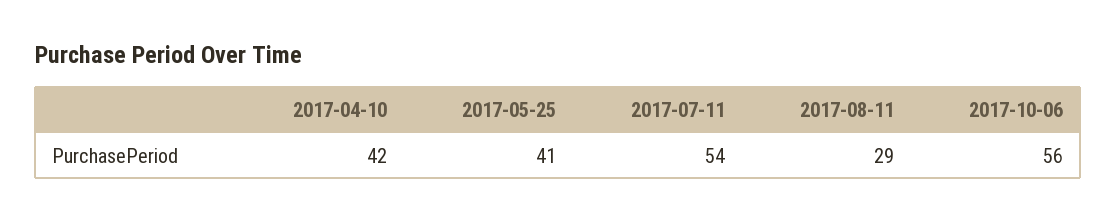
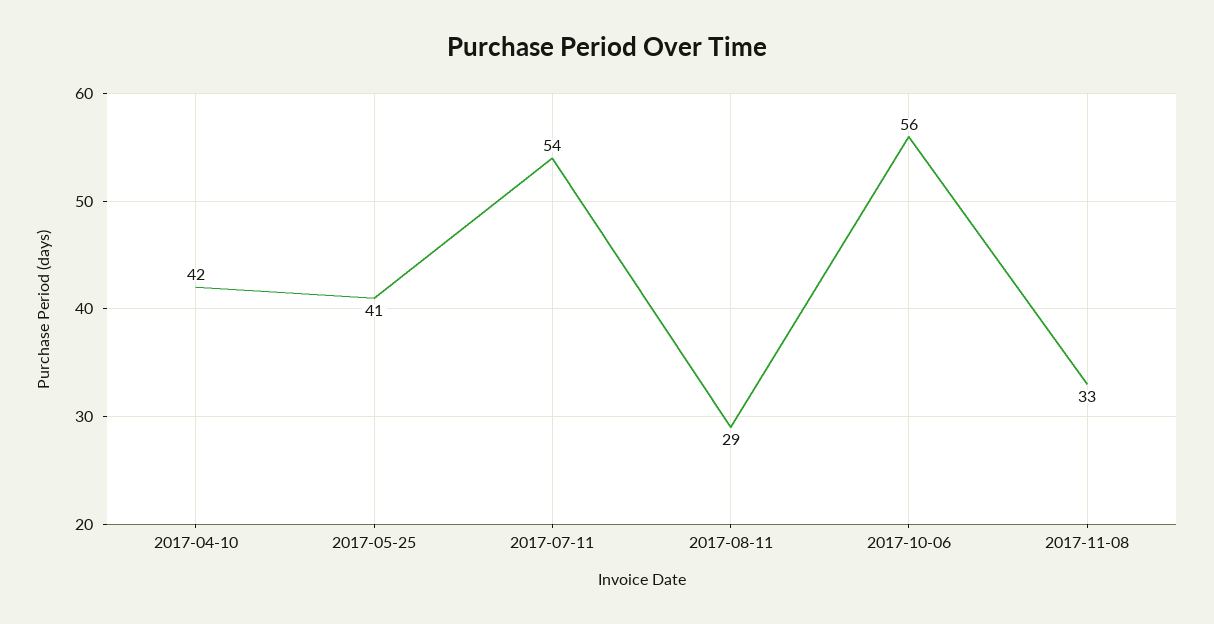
2017-11-08: none -> 33

